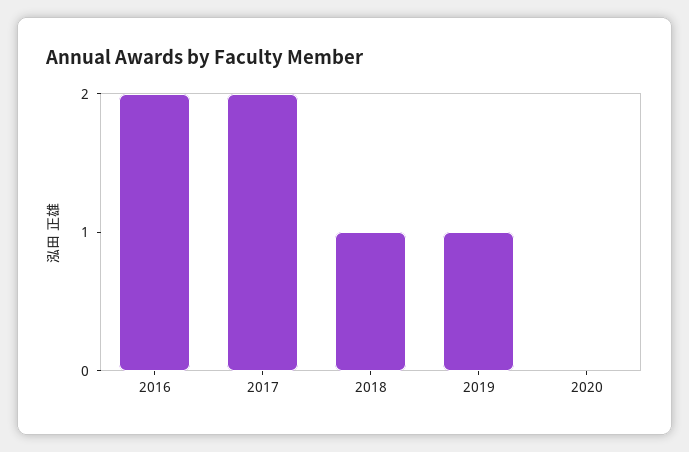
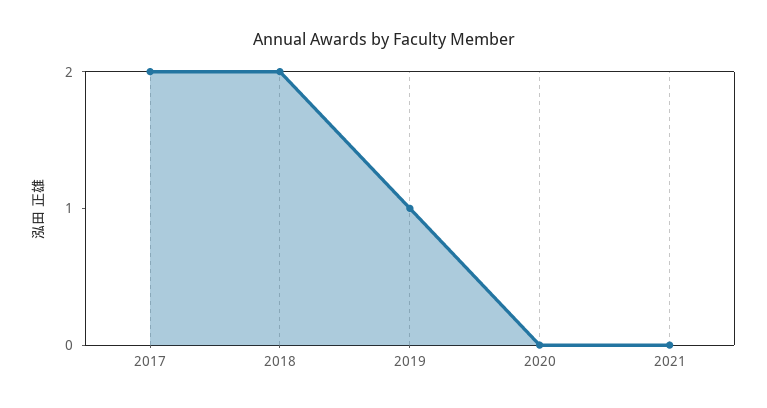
2016: 2 -> none
2018: 1 -> 2
2021: none -> 0

